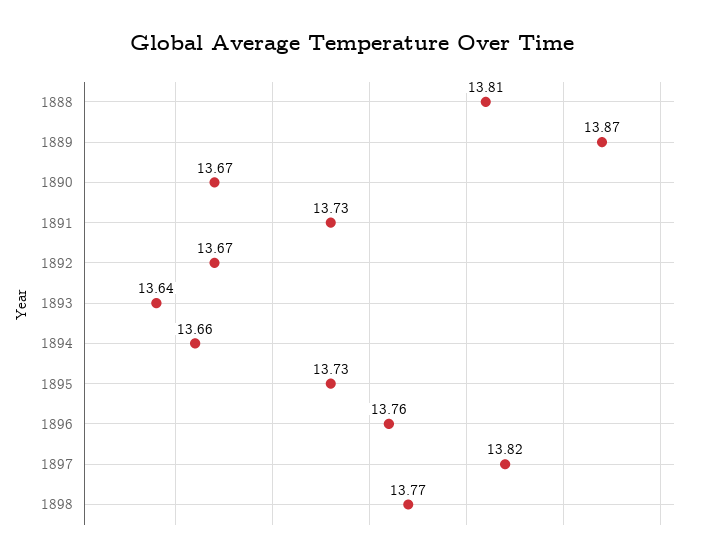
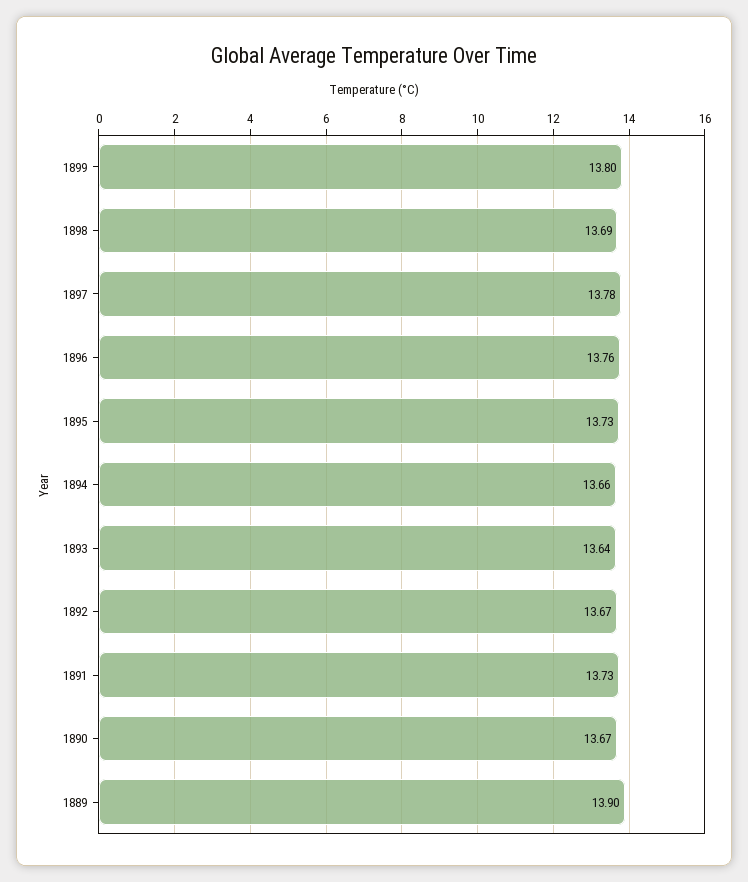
1888: 13.81 -> none
1889: 13.87 -> 13.9
1897: 13.82 -> 13.78
1898: 13.77 -> 13.69
1899: none -> 13.8

